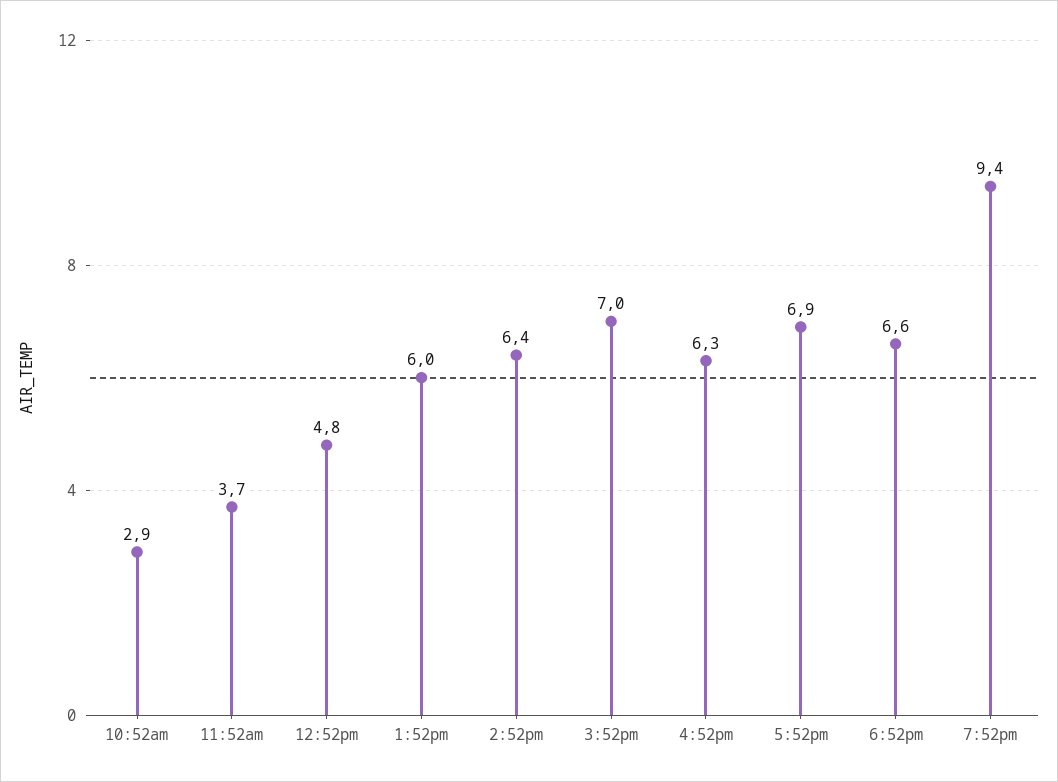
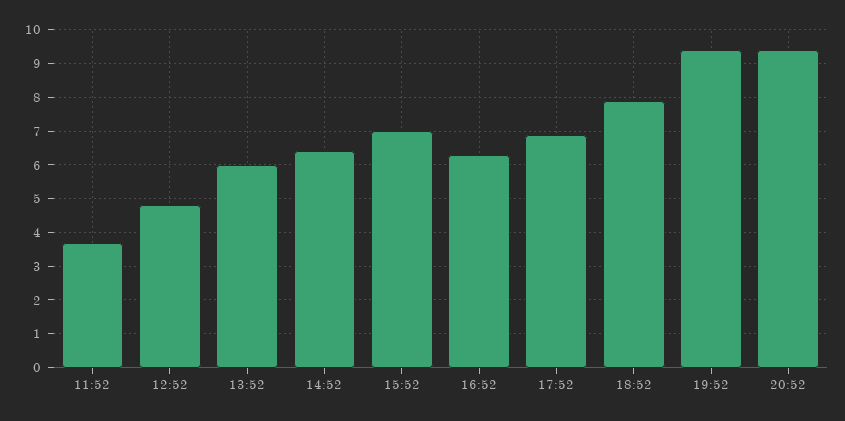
10:52am: 2.9 -> none
6:52pm: 6.6 -> 8
20:52: none -> 9.5

